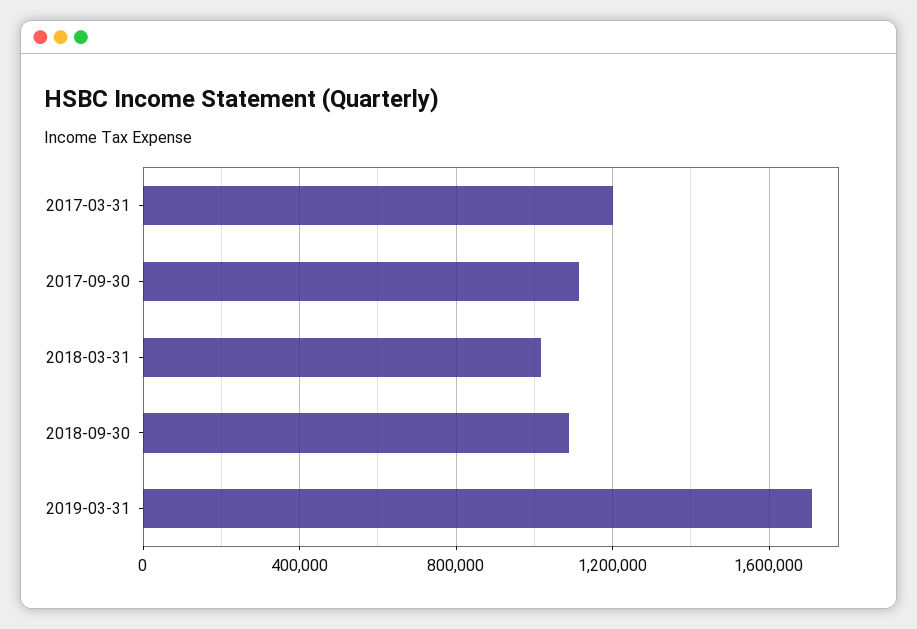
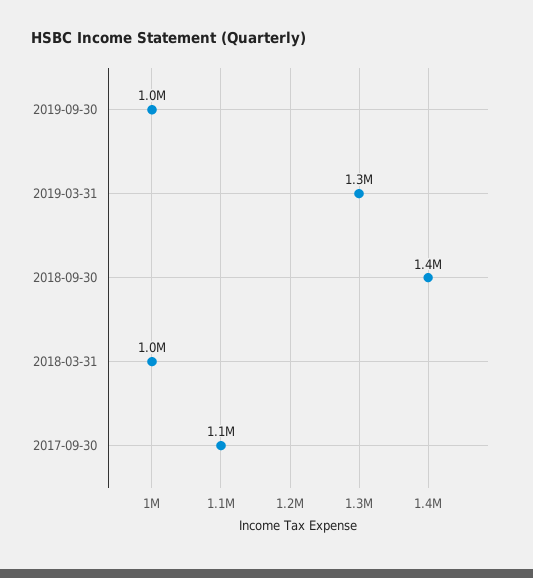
2017-03-31: 1200000 -> none
2018-09-30: 1100000 -> 1400000
2019-03-31: 1700000 -> 1300000
2019-09-30: none -> 1000000

